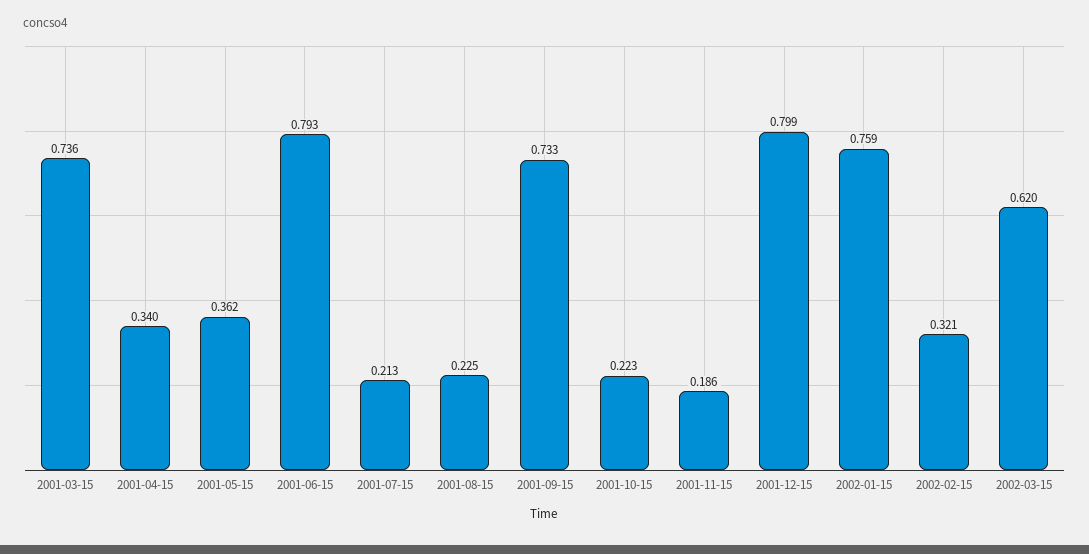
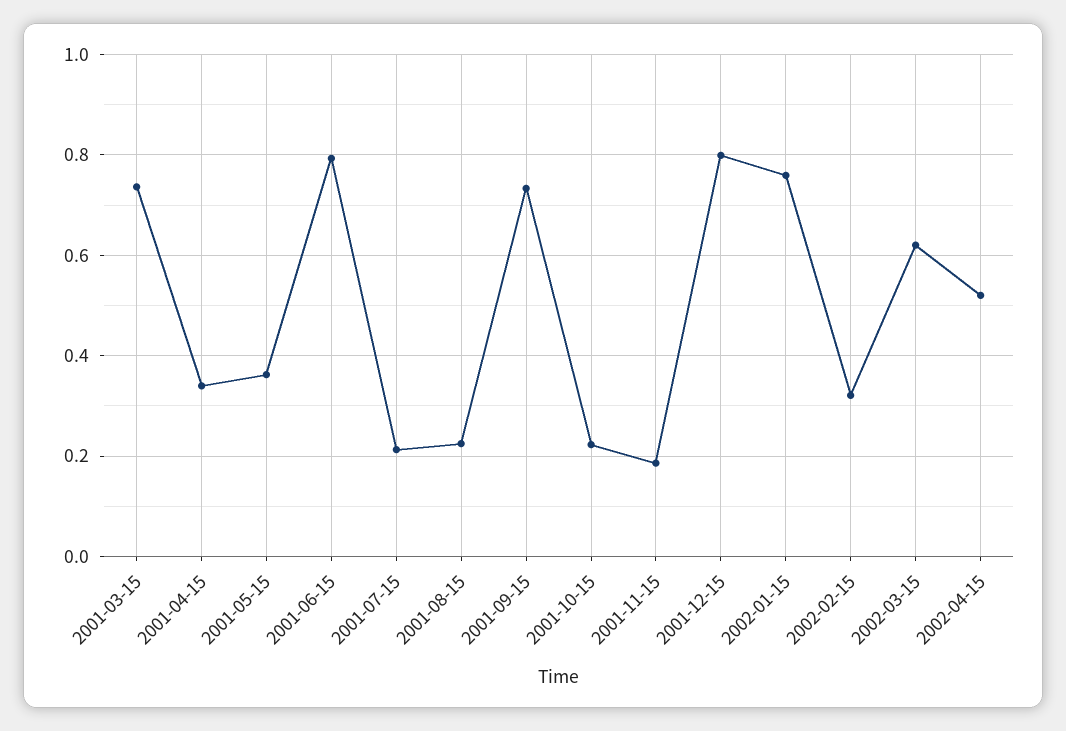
2002-04-15: none -> 0.52

